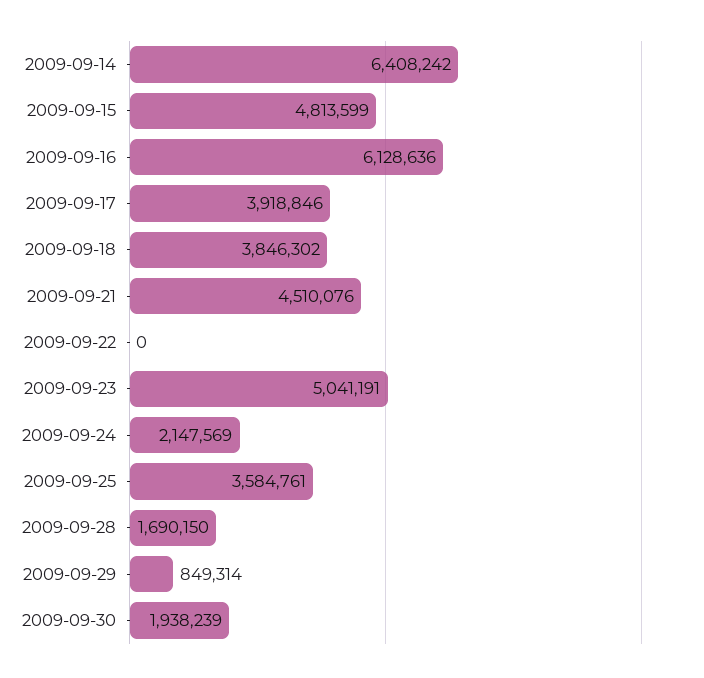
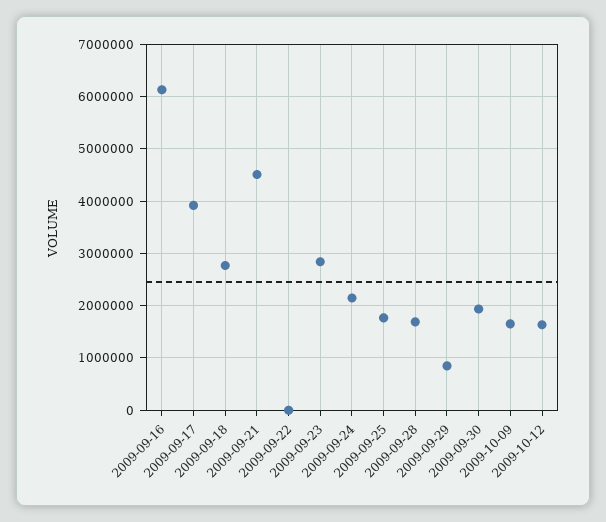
2009-09-14: 6408242 -> none
2009-09-15: 4813599 -> none
2009-09-18: 3846302 -> 2800000
2009-09-23: 5041191 -> 2800000
2009-09-25: 3584761 -> 1800000
2009-10-09: none -> 1600000
2009-10-12: none -> 1600000

